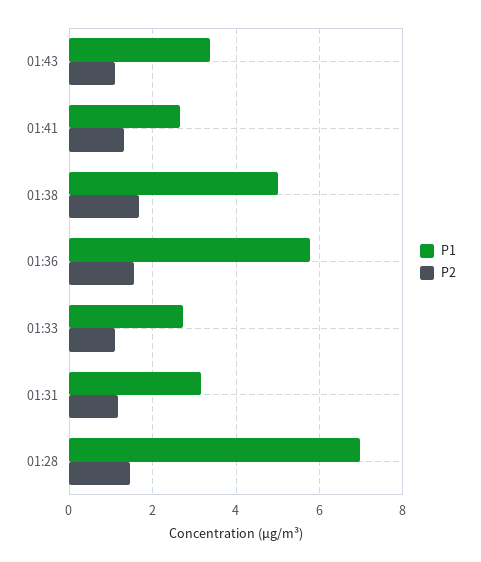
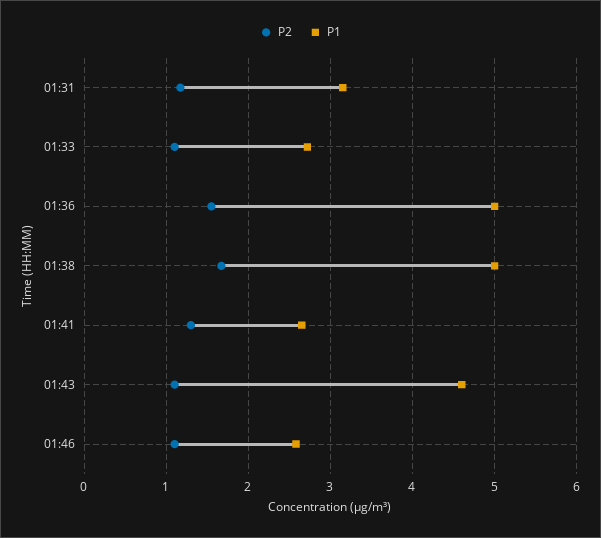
P1, 01:43: 3.4 -> 4.6
P1, 01:36: 5.8 -> 5
P1, 01:28: 7 -> none
P2, 01:28: 1.4 -> none
P2, 01:46: none -> 1.1
P1, 01:46: none -> 2.6

